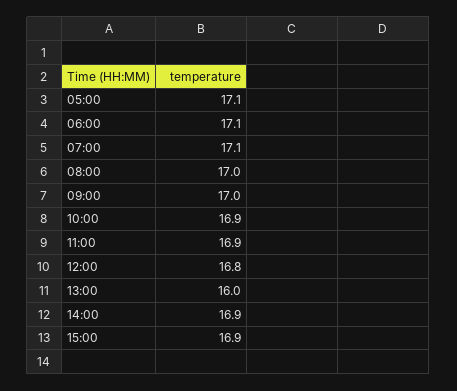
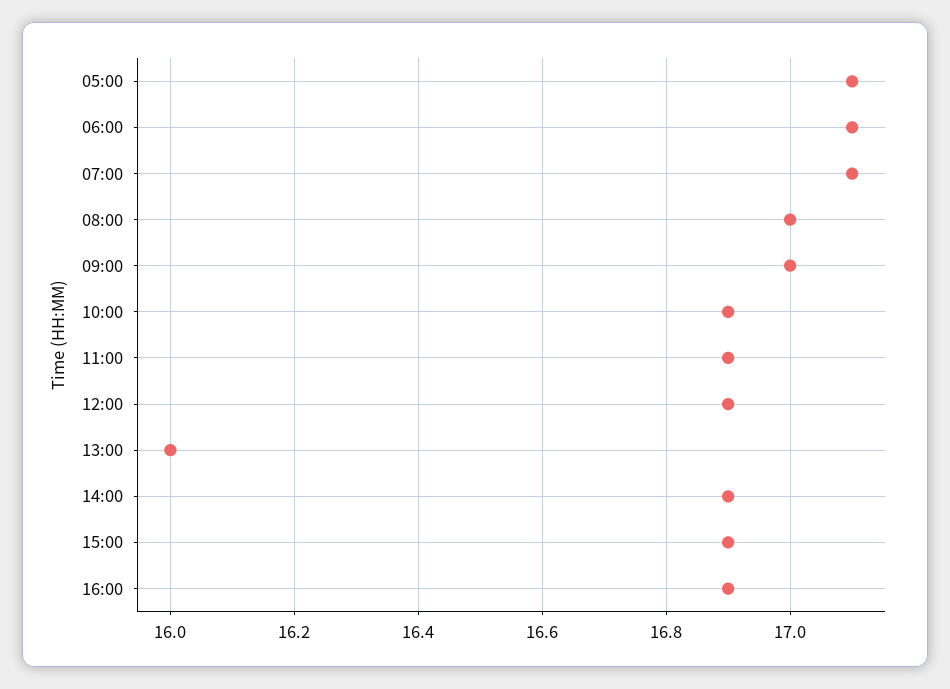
12:00: 16.8 -> 16.9
16:00: none -> 16.9

